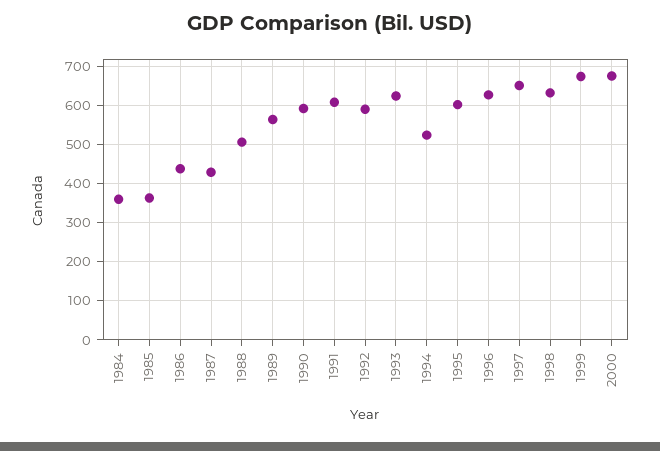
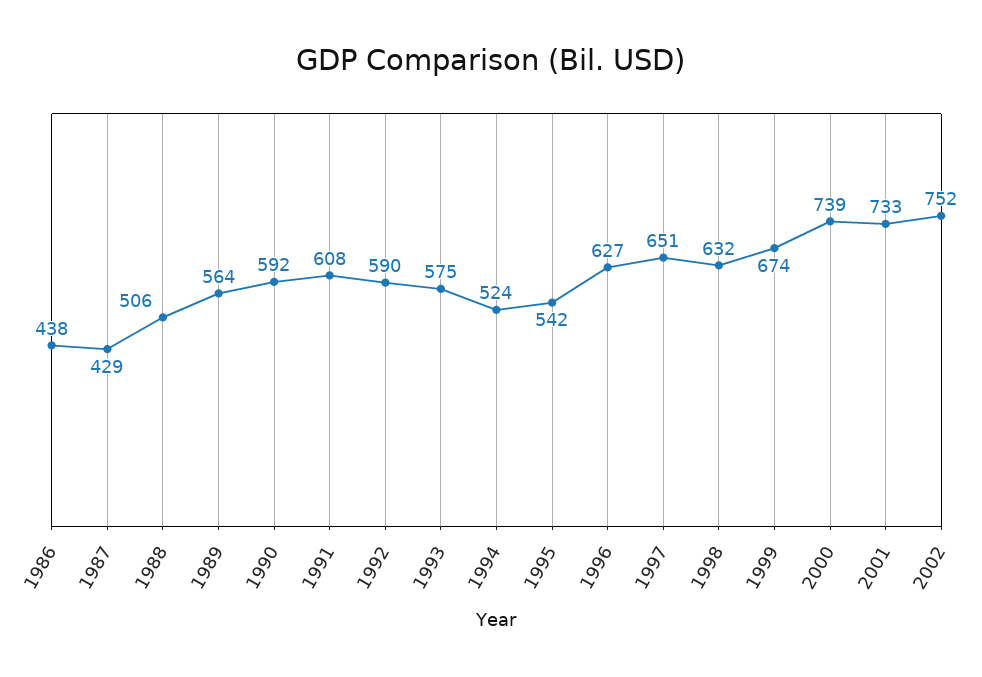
1984: 360 -> none
1985: 360 -> none
1993: 620 -> 575
1995: 600 -> 542
2000: 680 -> 739
2001: none -> 733
2002: none -> 752

